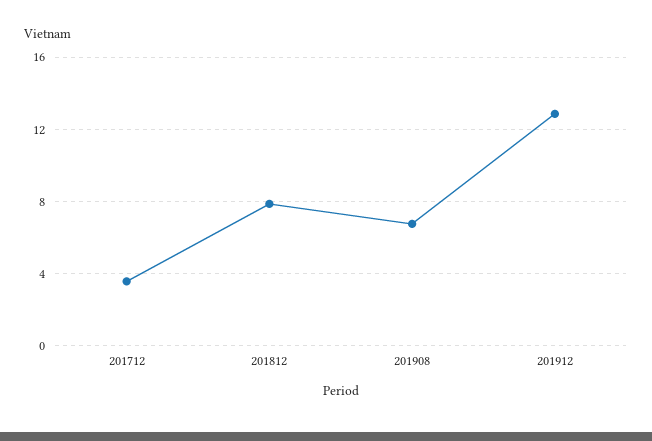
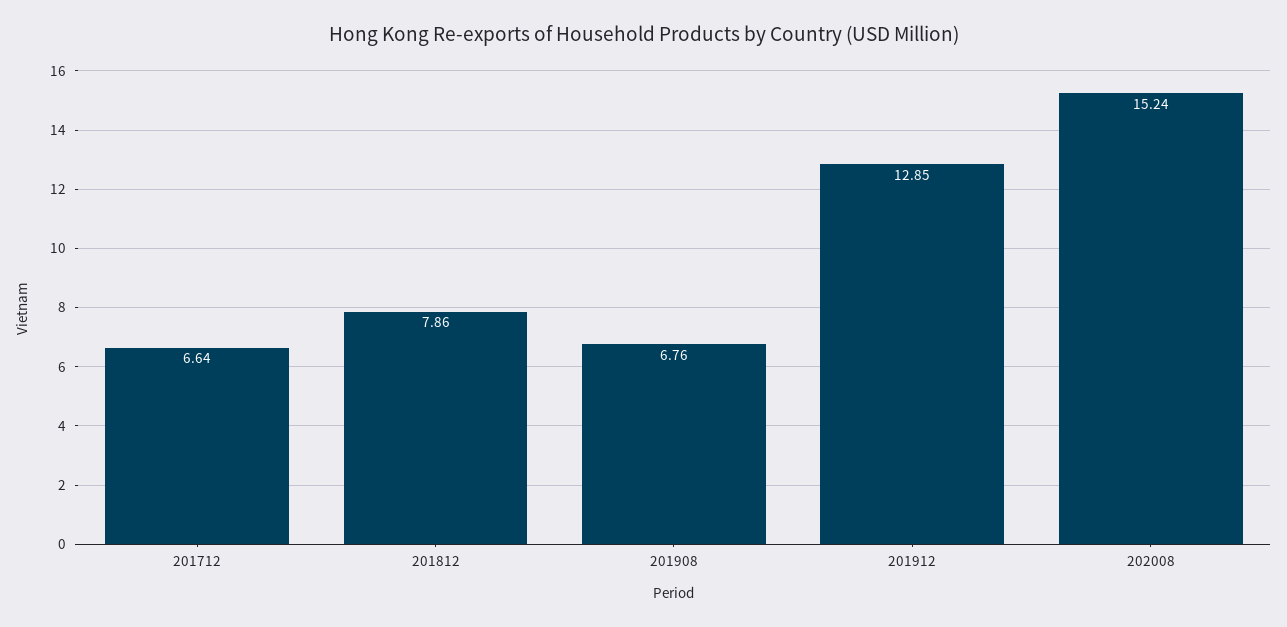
201712: 3.5 -> 6.64
202008: none -> 15.24

